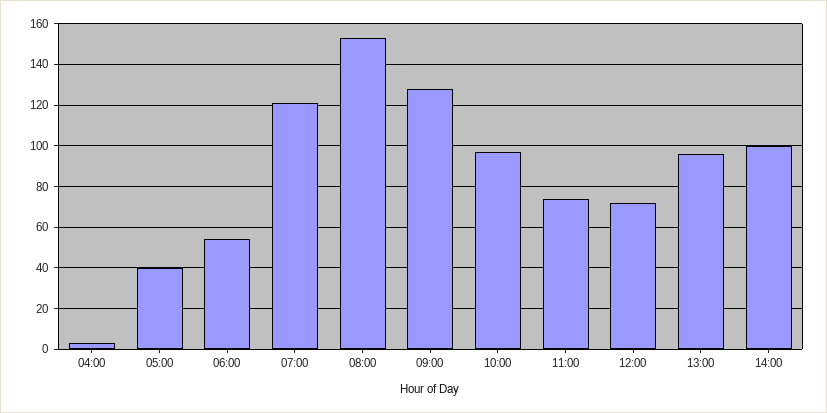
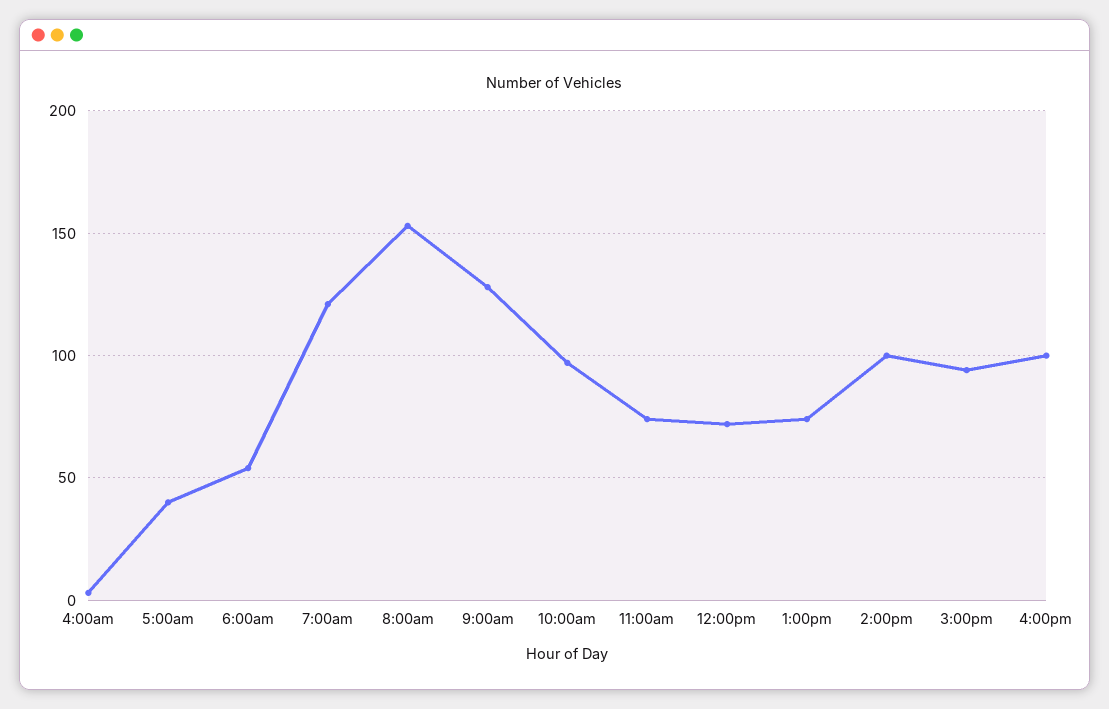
13:00: 95 -> 75
3:00pm: none -> 95
4:00pm: none -> 100

